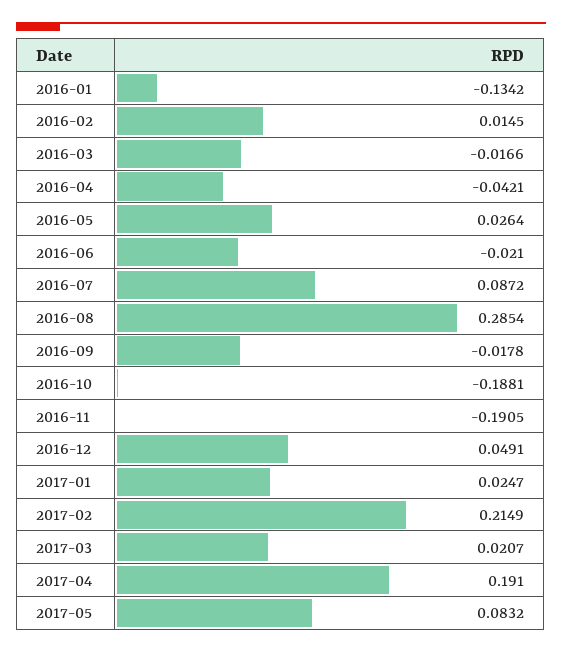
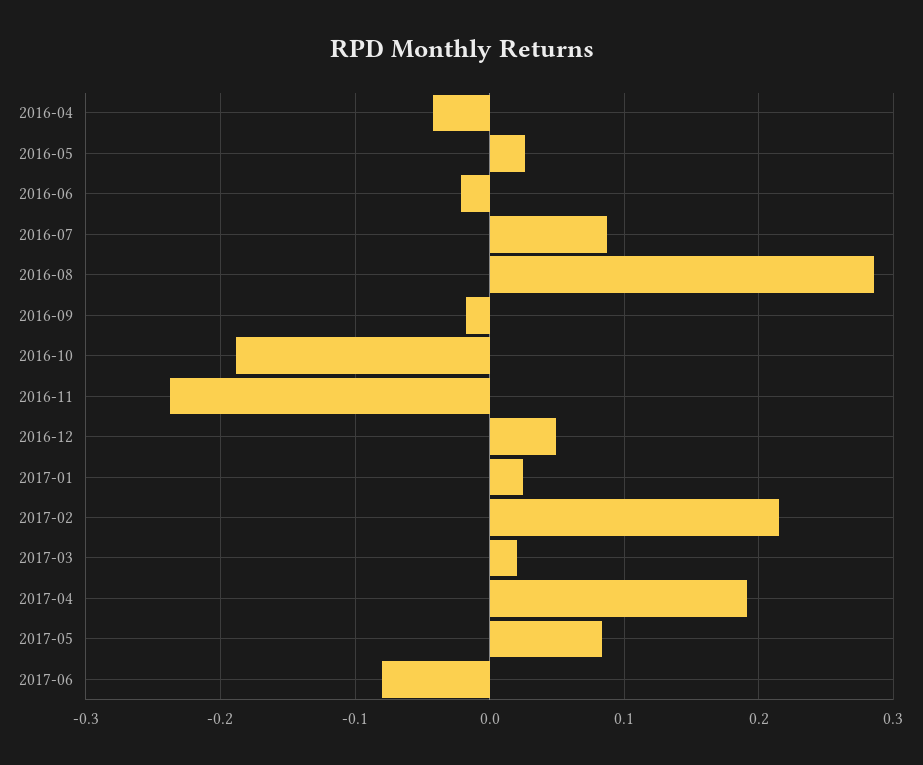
2016-01: -0.1342 -> none
2016-02: 0.0145 -> none
2016-03: -0.0166 -> none
2016-11: -0.1905 -> -0.24
2017-06: none -> -0.08

